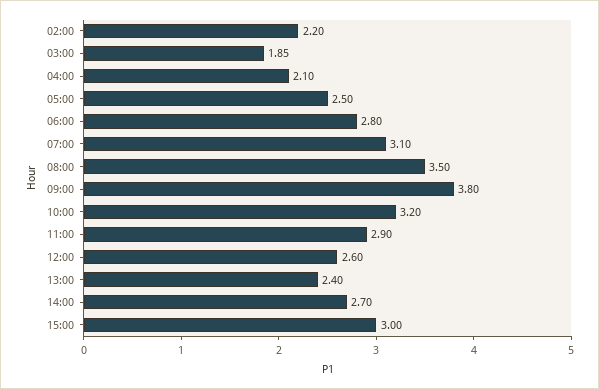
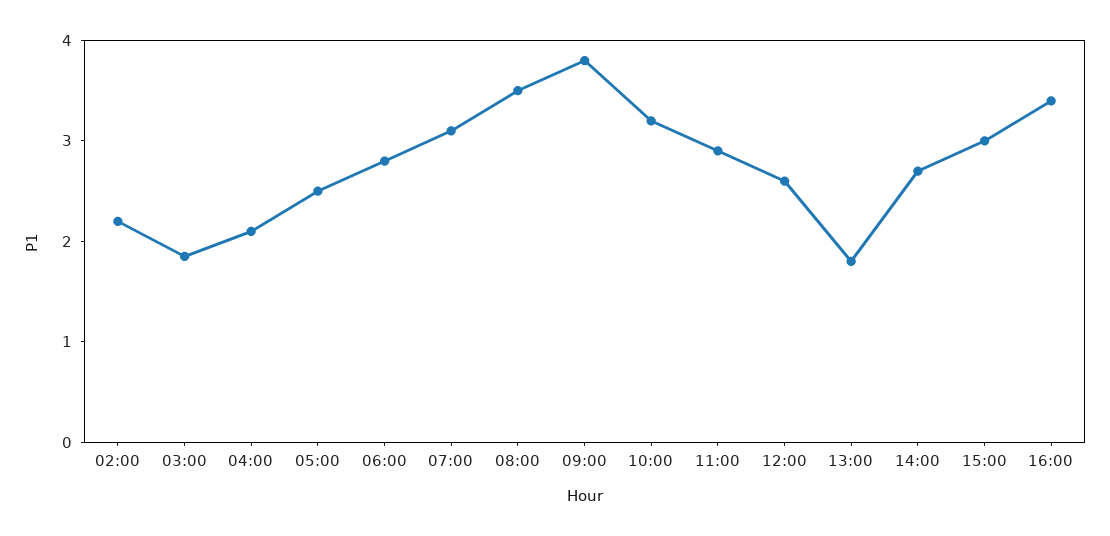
13:00: 2.4 -> 1.8
16:00: none -> 3.4

